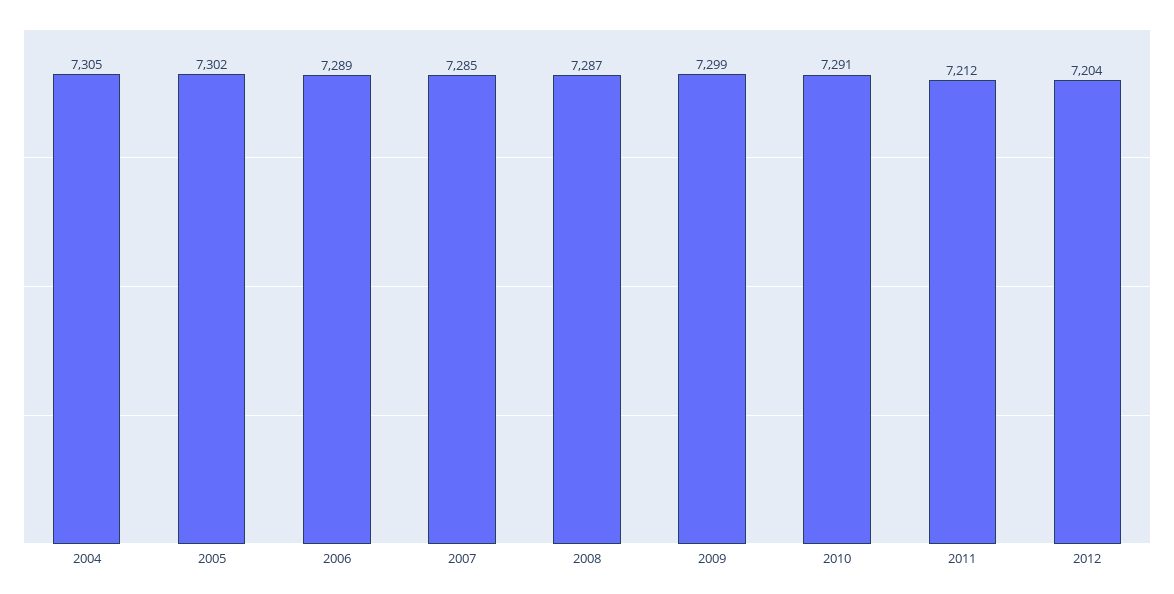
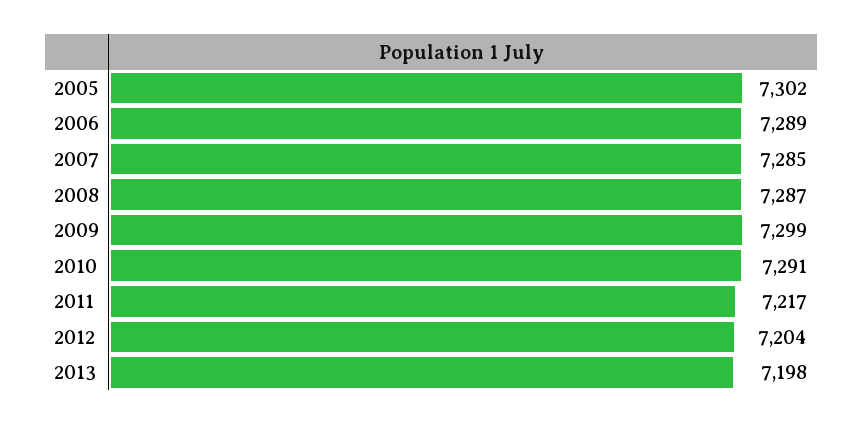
2004: 7305 -> none
2011: 7212 -> 7217
2013: none -> 7198

